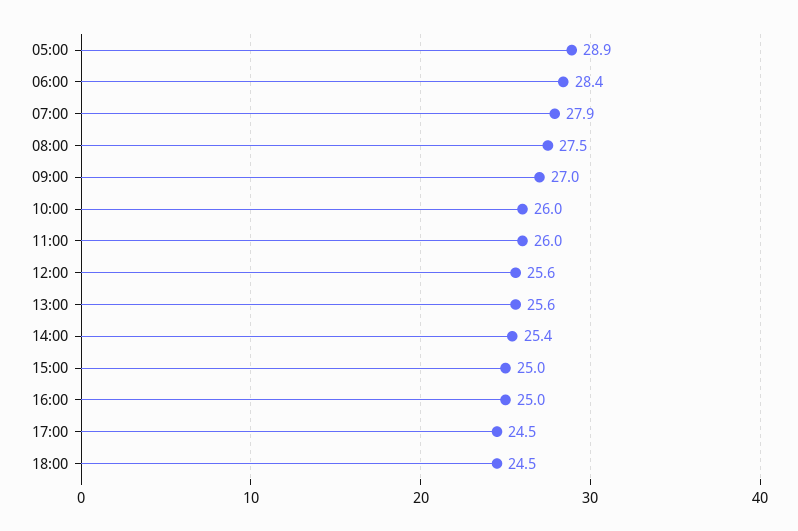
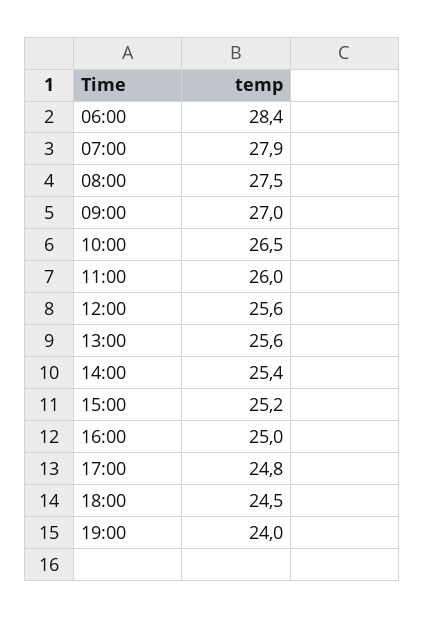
05:00: 28.9 -> none
10:00: 26 -> 26.5
15:00: 25 -> 25.2
17:00: 24.5 -> 24.8
19:00: none -> 24

